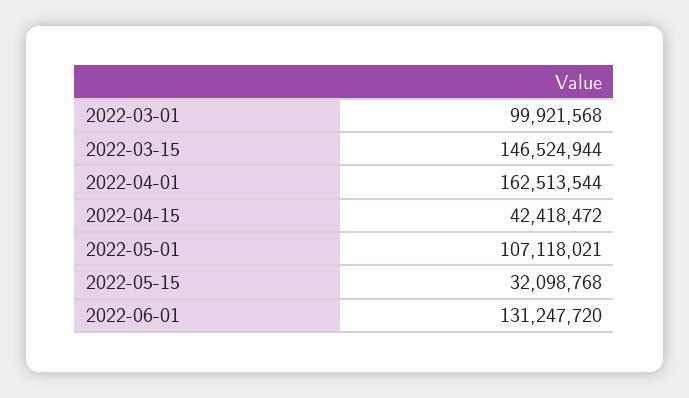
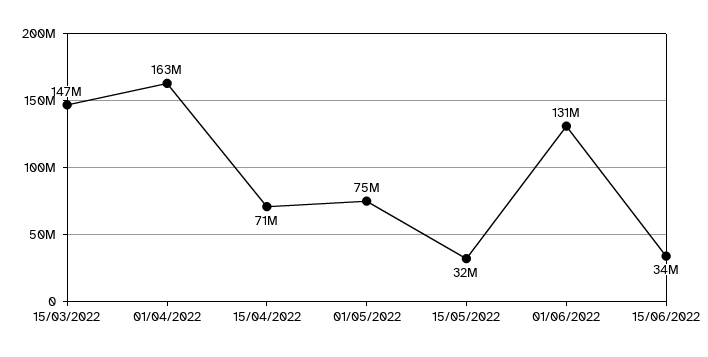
2022-03-01: 99921568 -> none
2022-04-15: 42418472 -> 71000000
2022-05-01: 107118021 -> 75000000
15/06/2022: none -> 34000000

